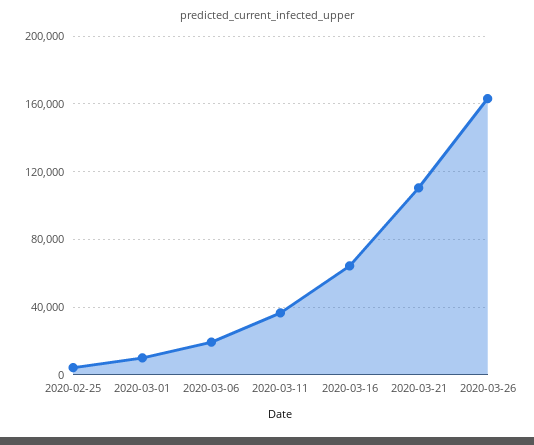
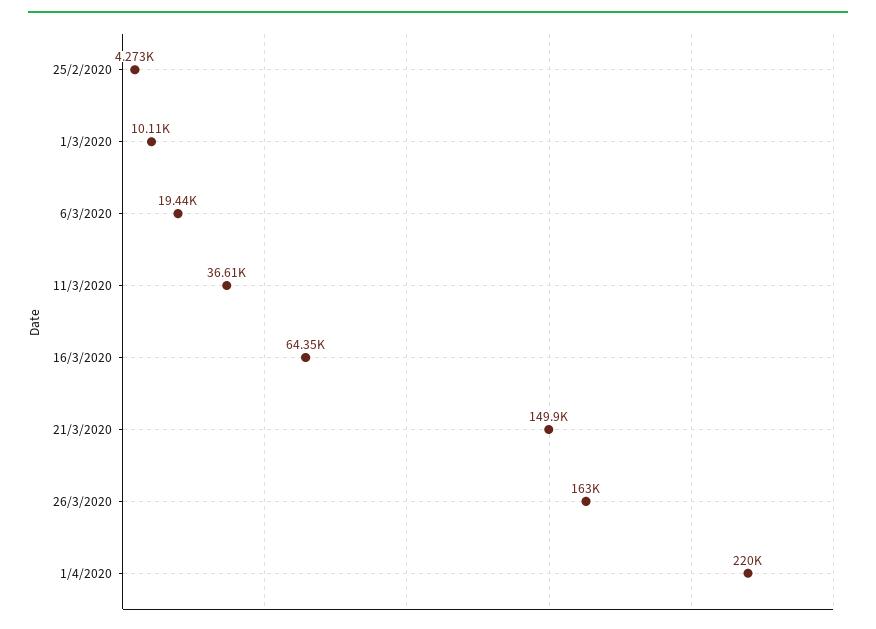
2020-03-21: 110000 -> 149900
1/4/2020: none -> 220000

